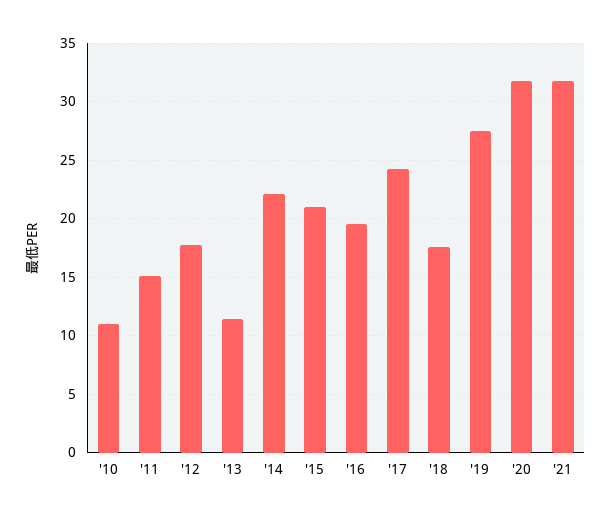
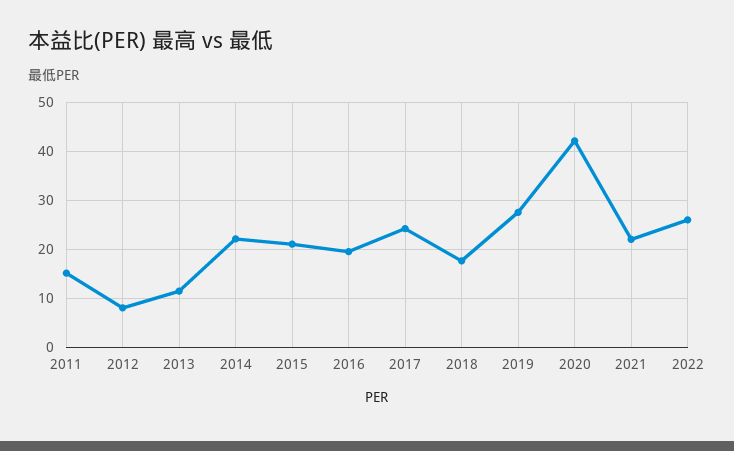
'10: 11 -> none
'12: 18 -> 8
'20: 32 -> 42
'21: 32 -> 22
2022: none -> 26

